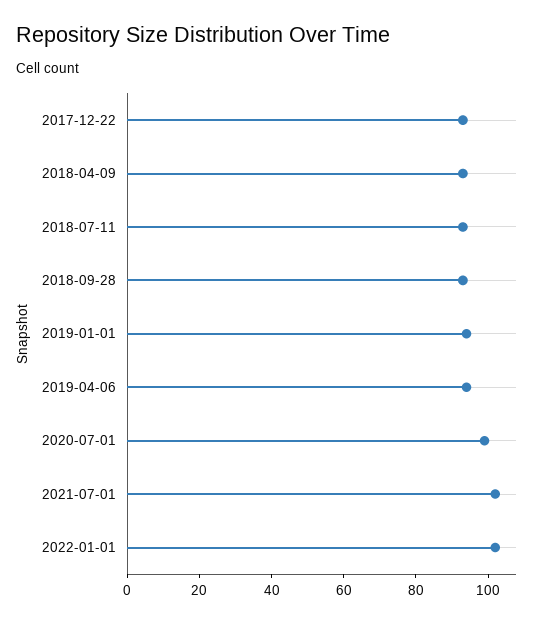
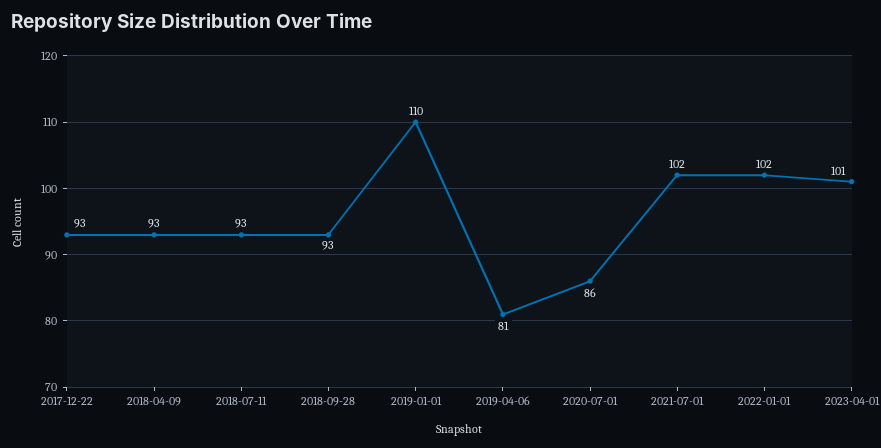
2019-01-01: 95 -> 110
2019-04-06: 95 -> 81
2020-07-01: 100 -> 86
2023-04-01: none -> 101

